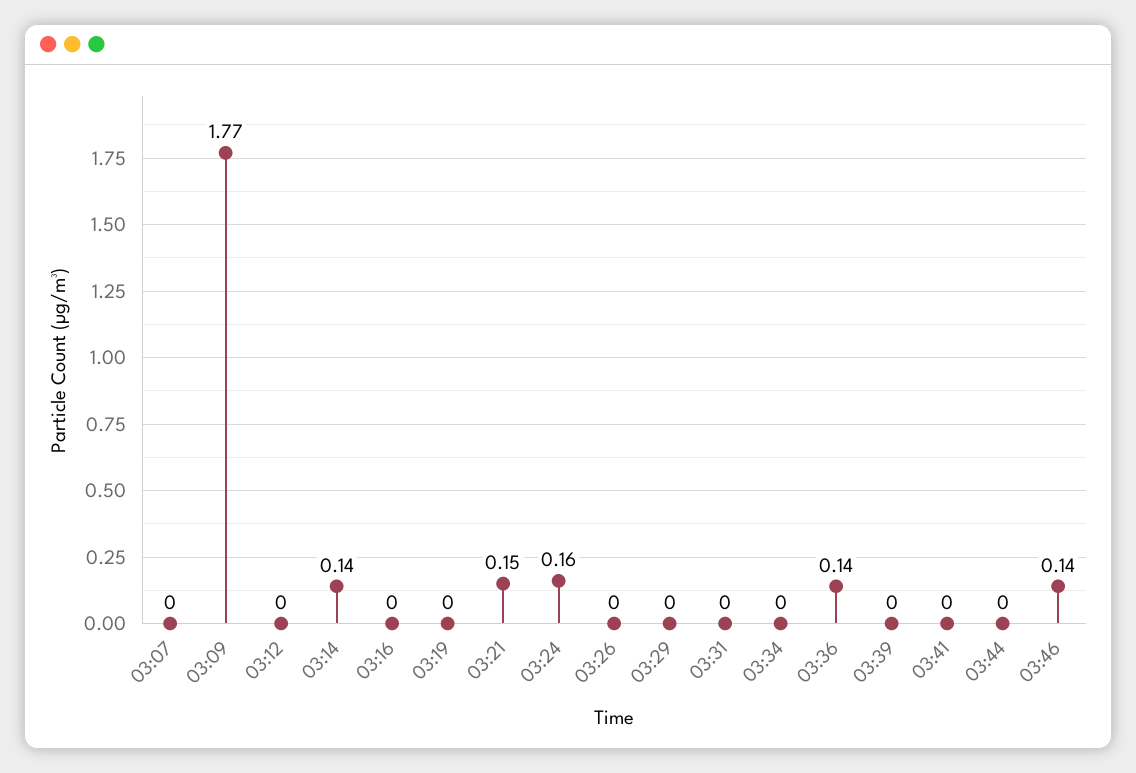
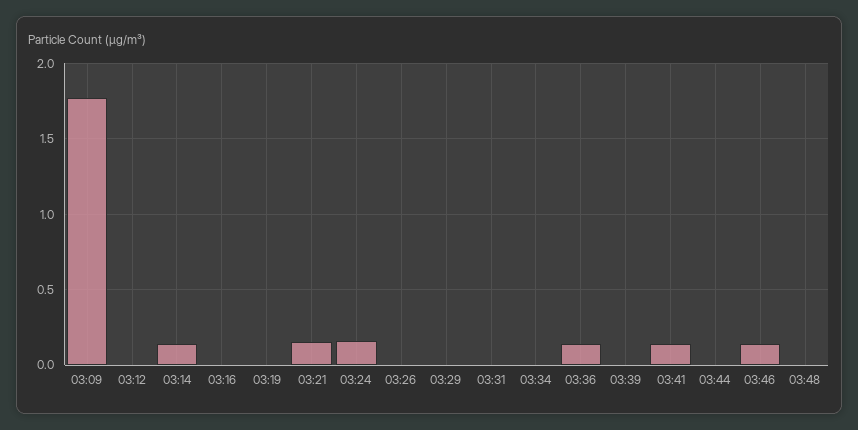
03:07: 0 -> none
03:41: 0 -> 0.15
03:48: none -> 0

